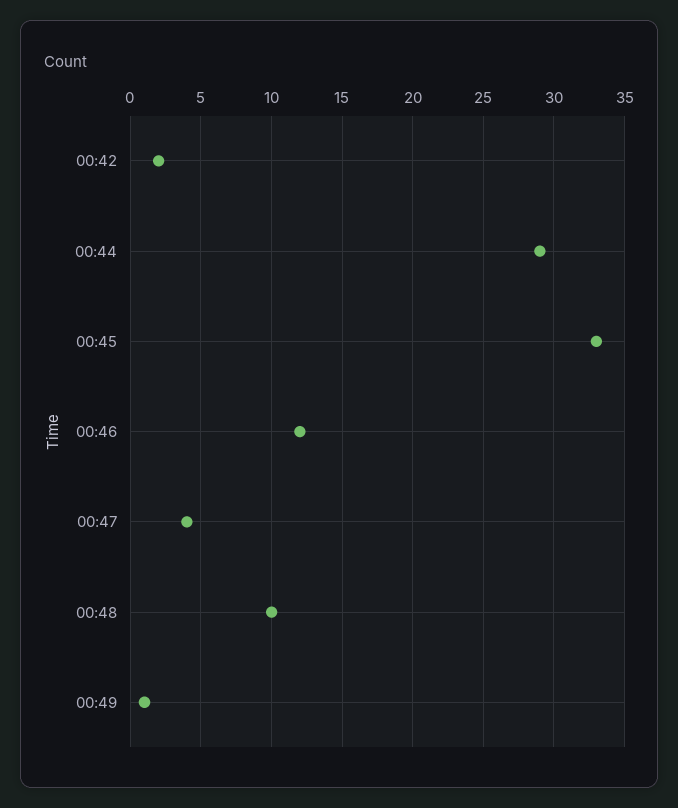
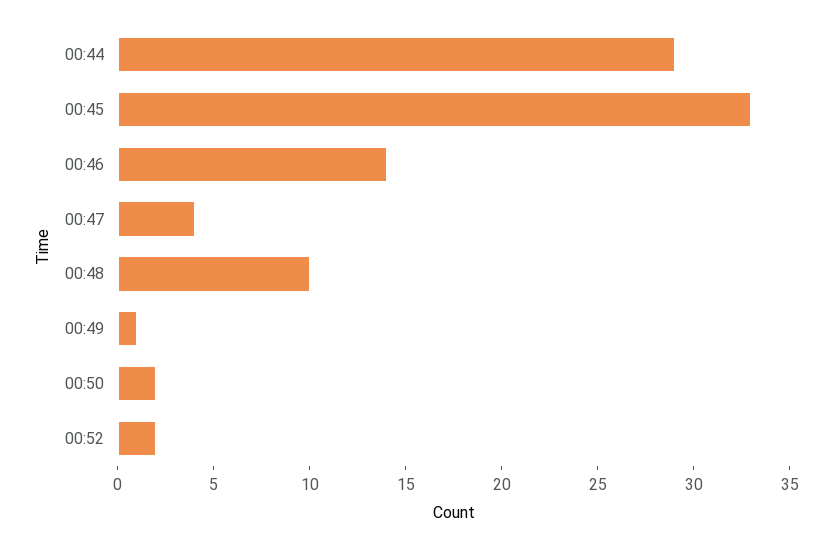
00:42: 2 -> none
00:46: 12 -> 14
00:50: none -> 2
00:52: none -> 2

